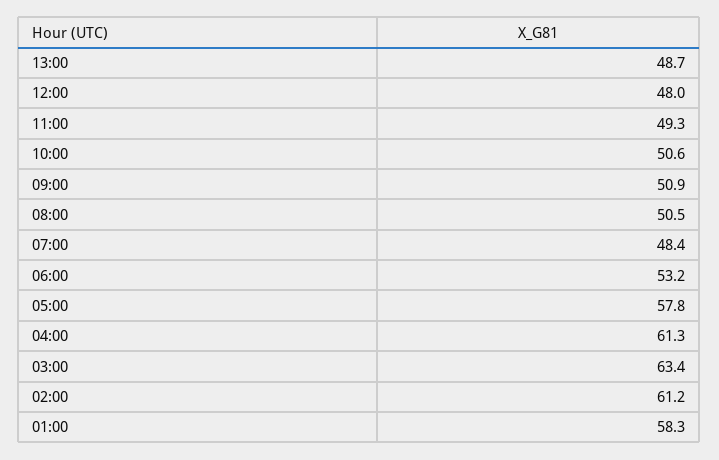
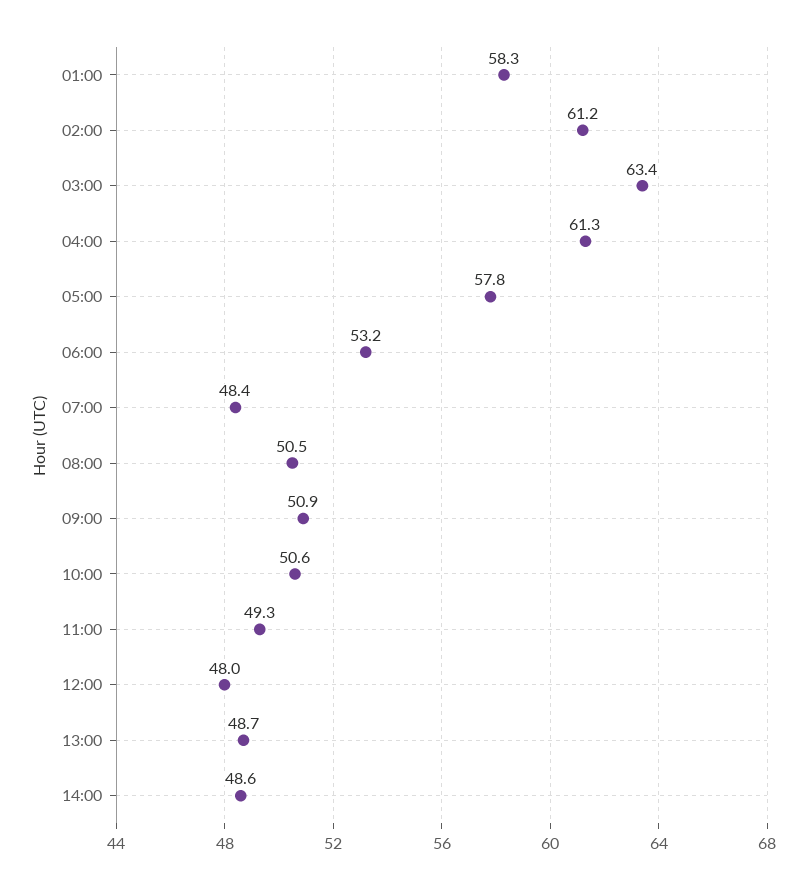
14:00: none -> 48.6

